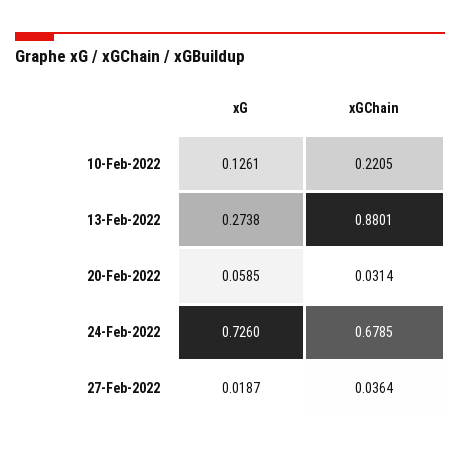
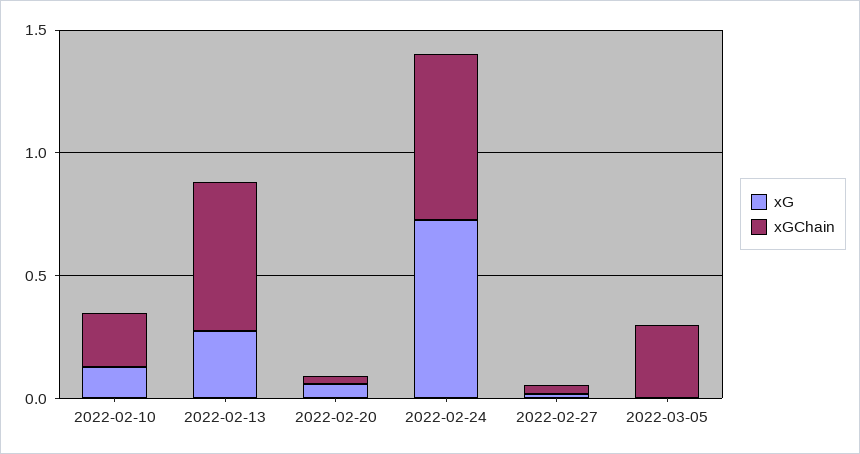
xGChain, 13-Feb-2022: 0.8801 -> 0.6
xG, 2022-03-05: none -> 0
xGChain, 2022-03-05: none -> 0.3

